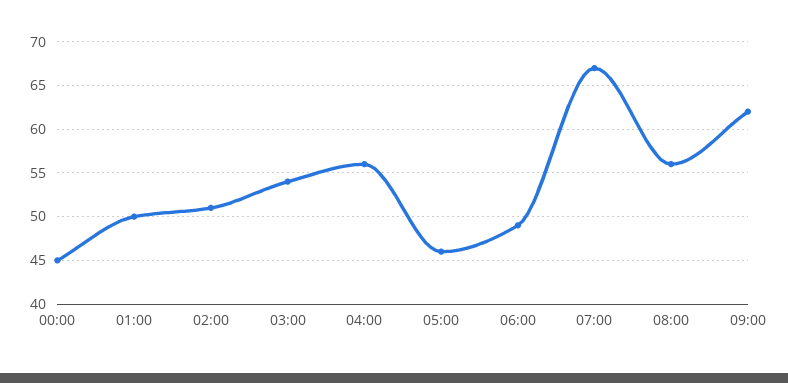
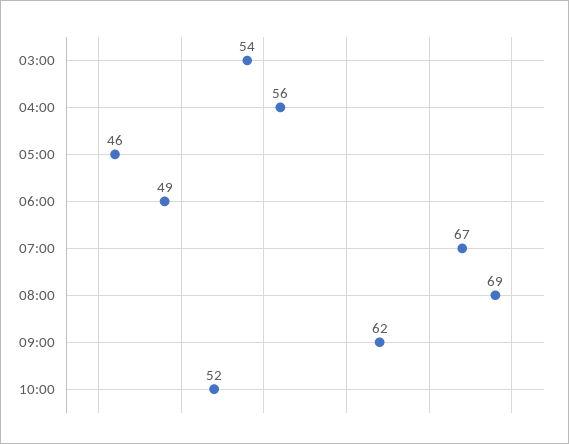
00:00: 45 -> none
01:00: 50 -> none
02:00: 51 -> none
08:00: 56 -> 69
10:00: none -> 52

